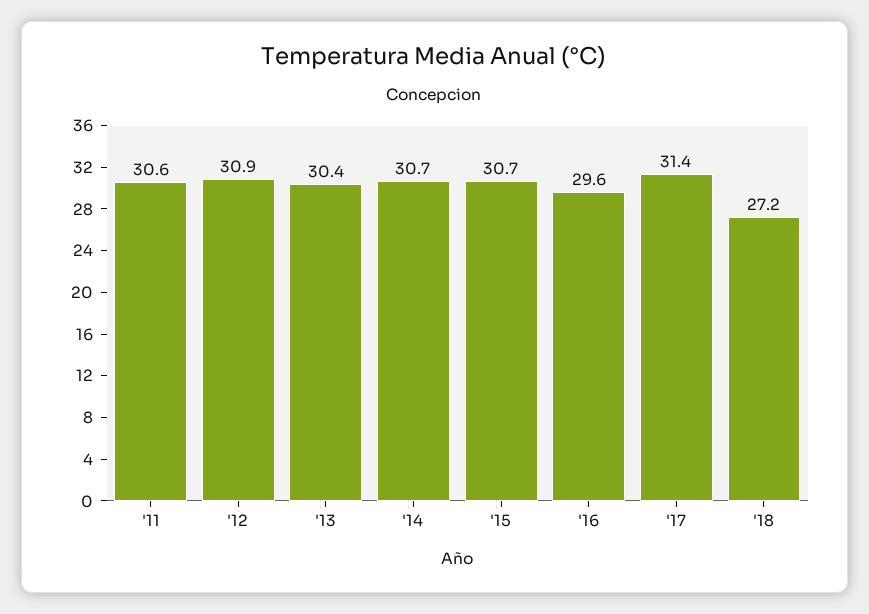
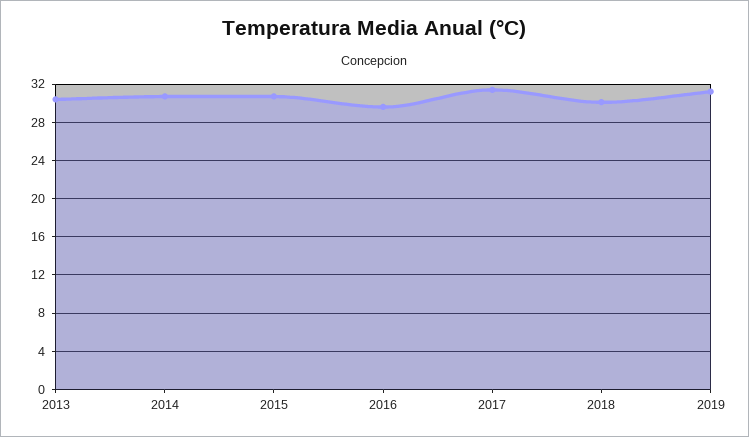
'11: 30.6 -> none
'12: 30.9 -> none
'18: 27.2 -> 30
2019: none -> 31

